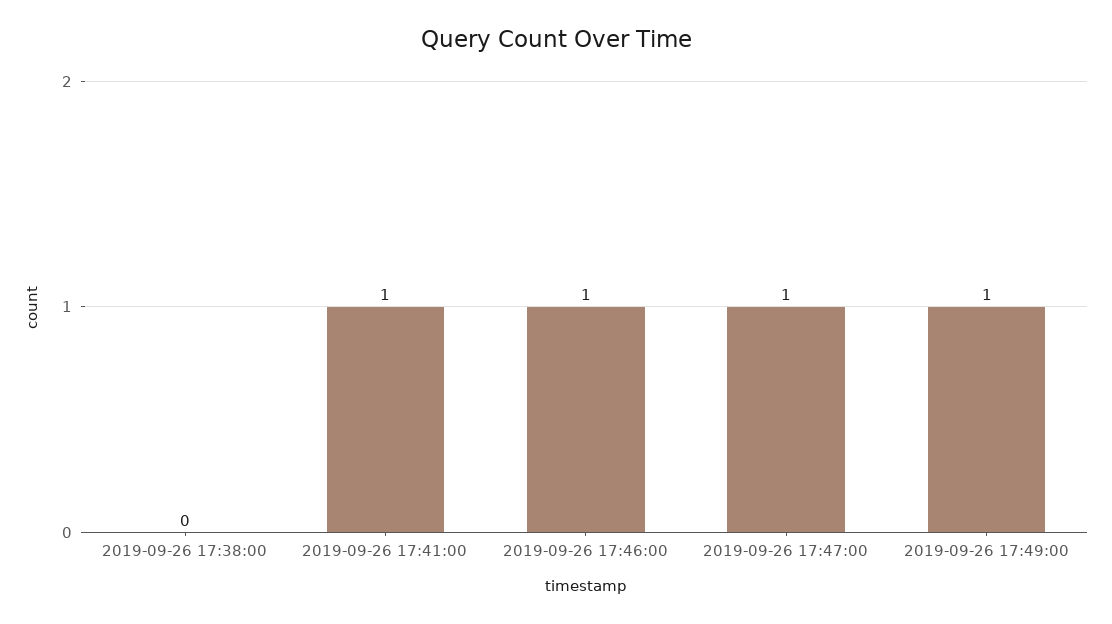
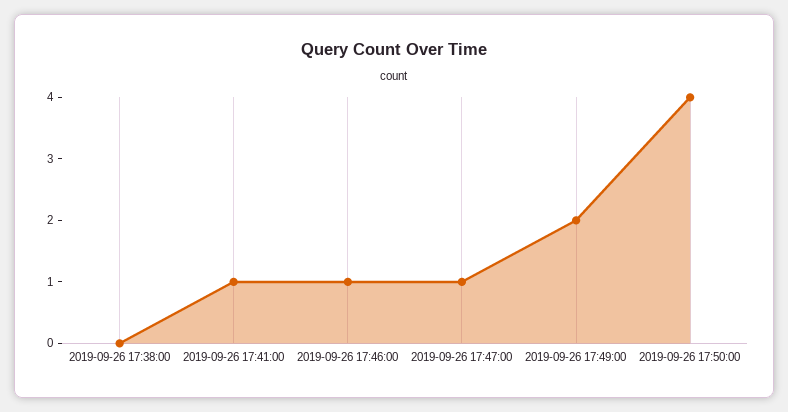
2019-09-26 17:49:00: 1 -> 2
2019-09-26 17:50:00: none -> 4

